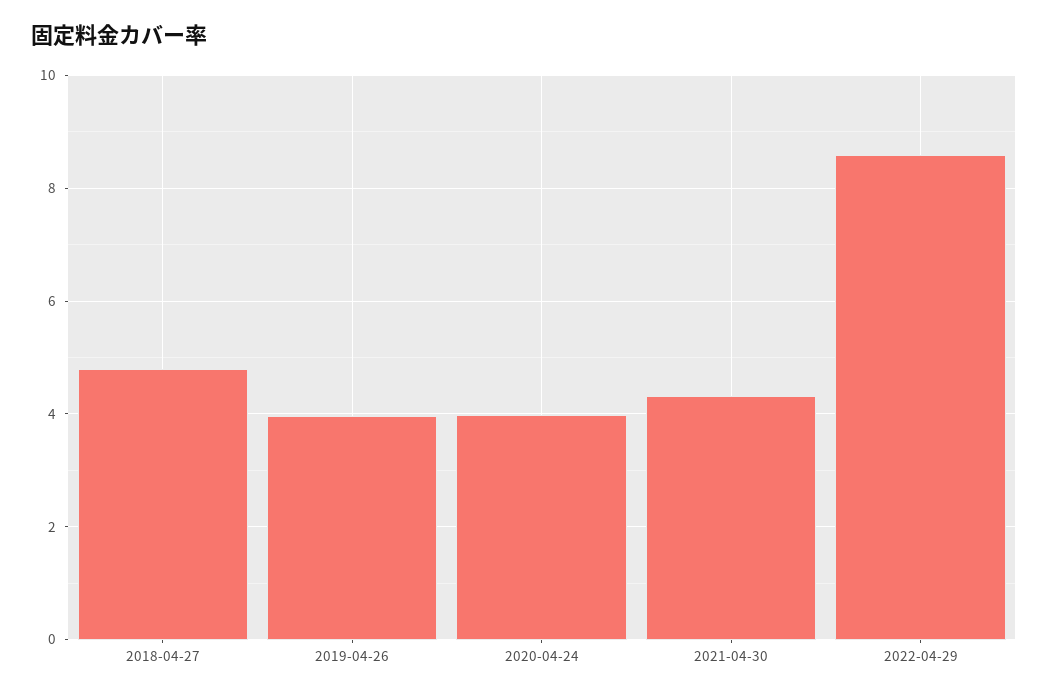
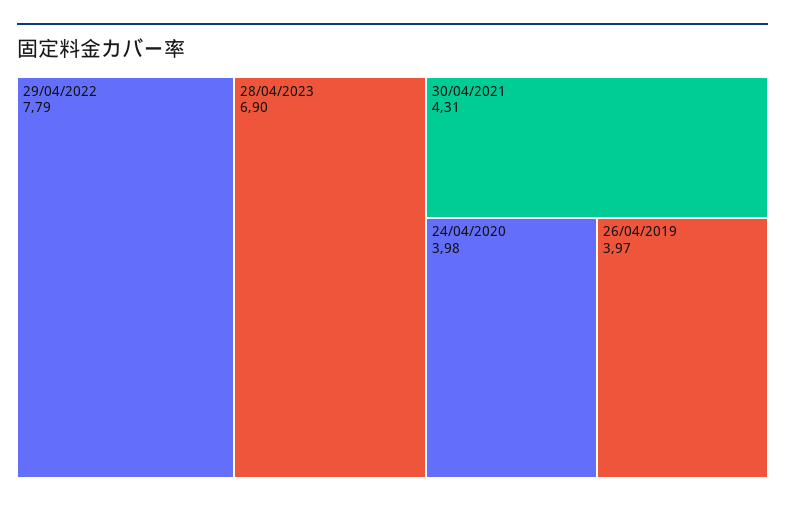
2018-04-27: 4.8 -> none
2022-04-29: 8.6 -> 7.79
28/04/2023: none -> 6.9

